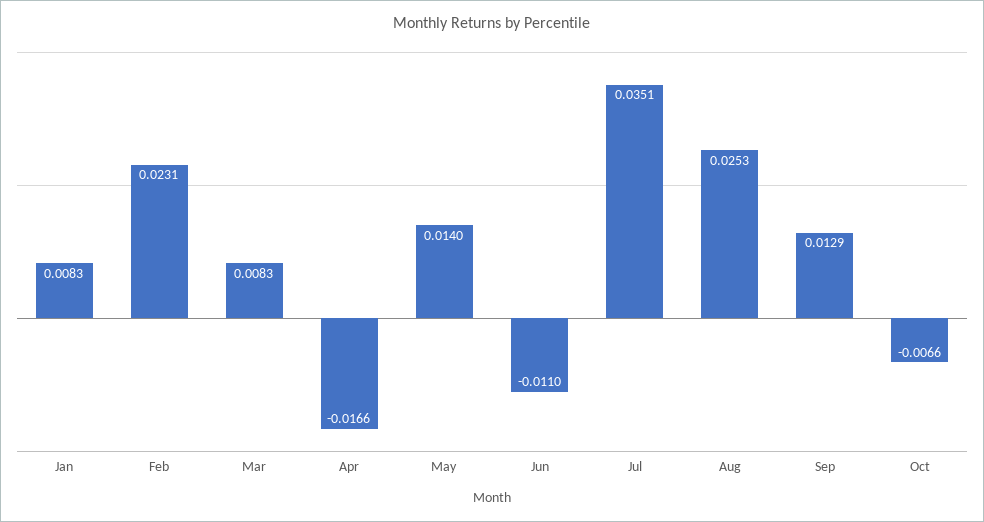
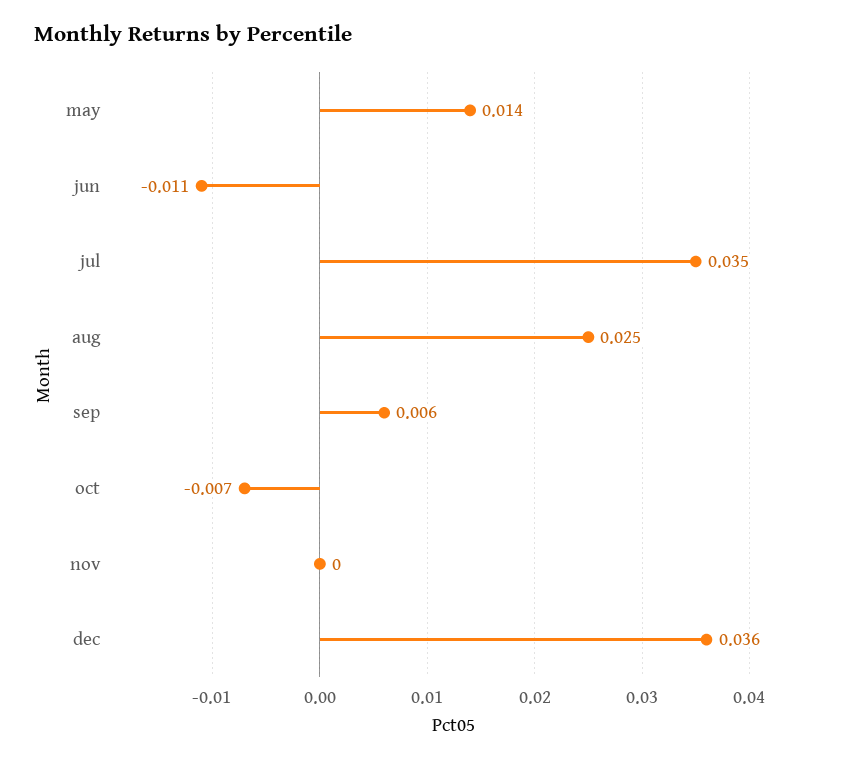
Jan: 0.0083 -> none
Feb: 0.0231 -> none
Mar: 0.0083 -> none
Apr: -0.0166 -> none
Sep: 0.0129 -> 0.006
nov: none -> 0
dec: none -> 0.036

